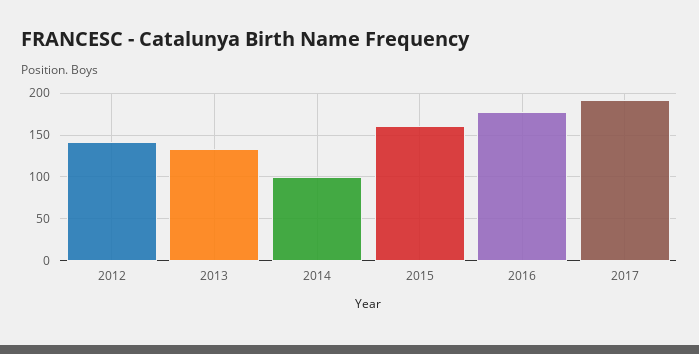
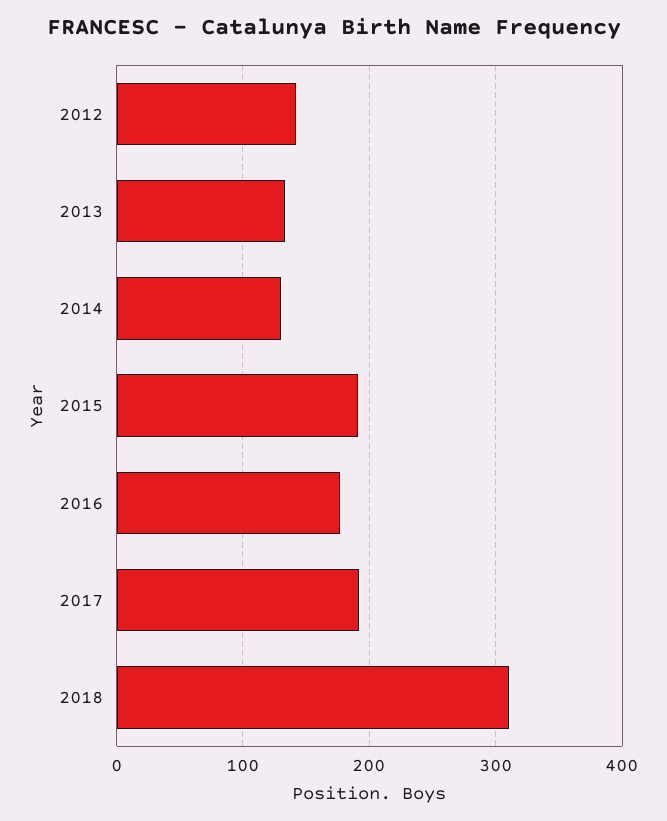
2014: 100 -> 130
2015: 160 -> 190
2018: none -> 310

